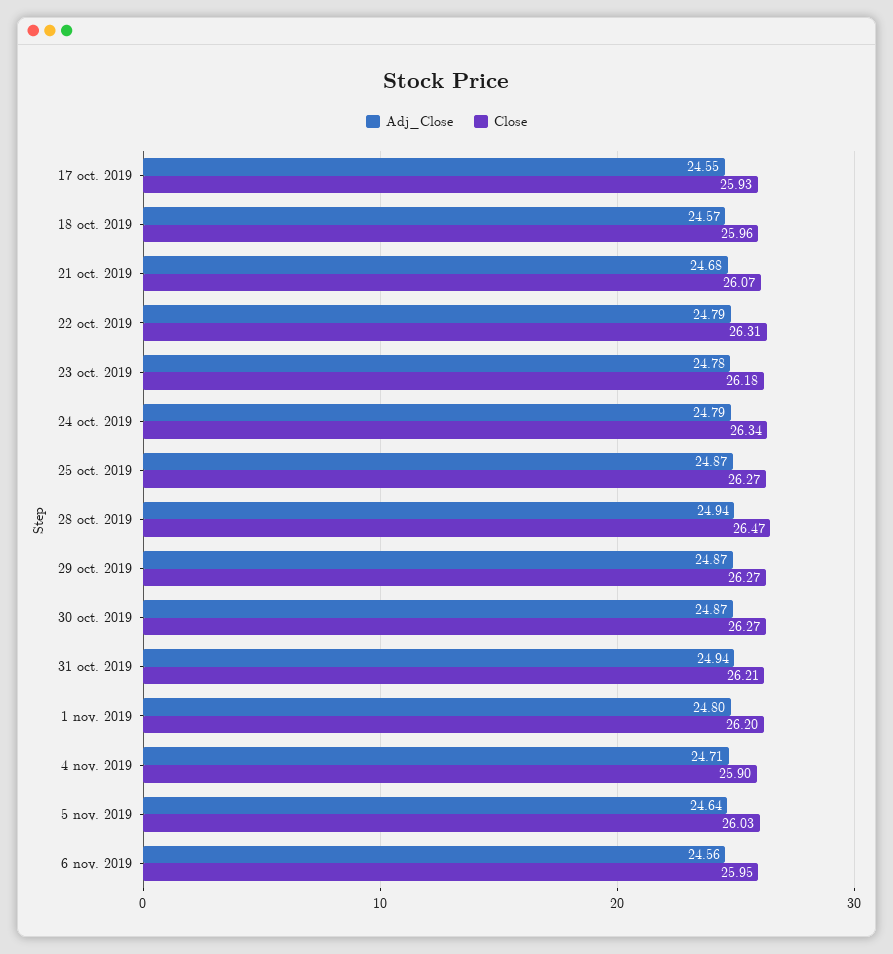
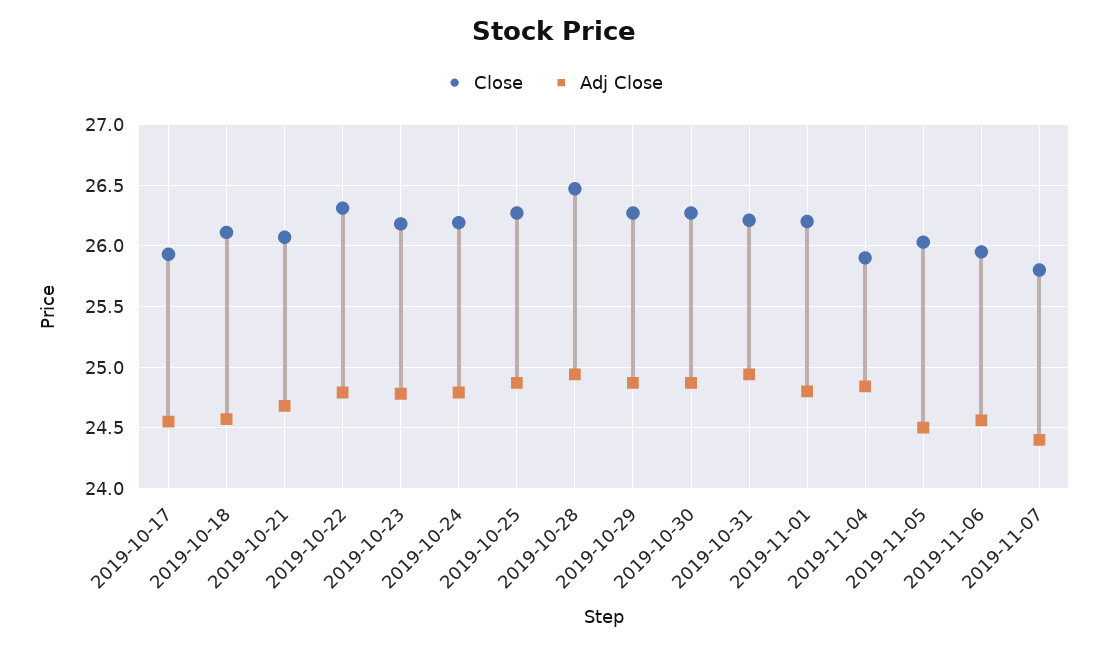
Close, 18 oct. 2019: 25.96 -> 26.1
Close, 24 oct. 2019: 26.34 -> 26.2
Adj_Close, 4 nov. 2019: 24.71 -> 24.85
Adj_Close, 5 nov. 2019: 24.64 -> 24.5
Close, 2019-11-07: none -> 25.8
Adj_Close, 2019-11-07: none -> 24.4

